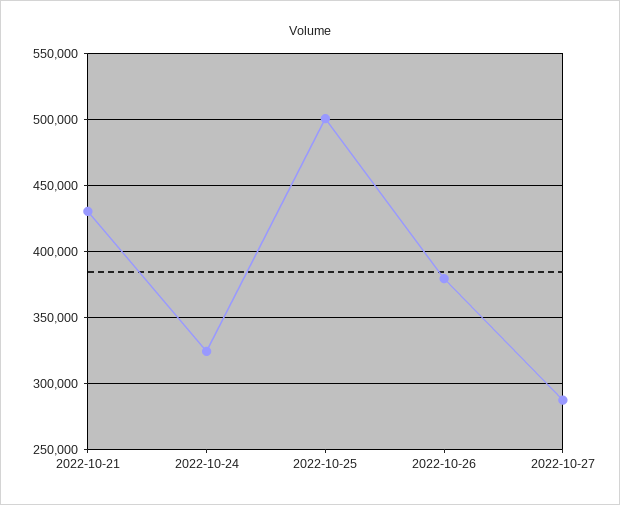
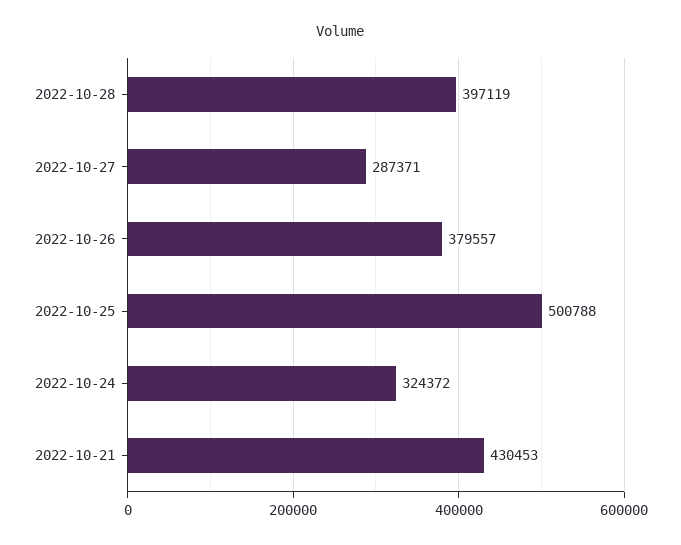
2022-10-28: none -> 397119

